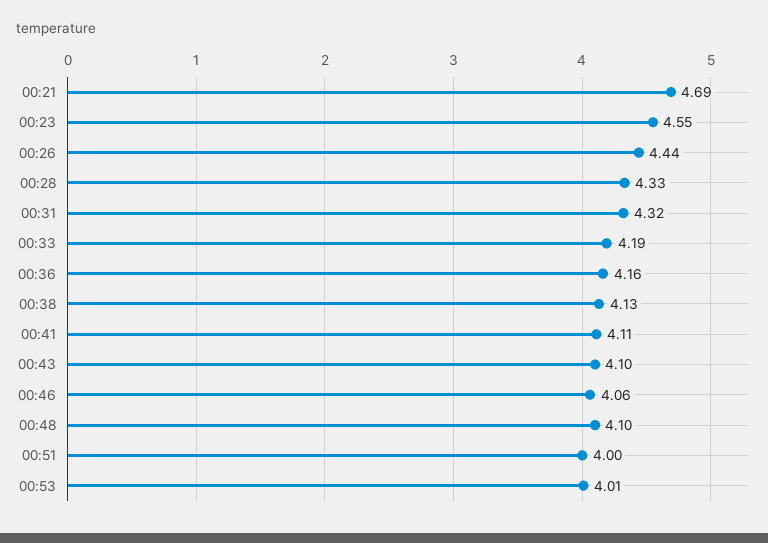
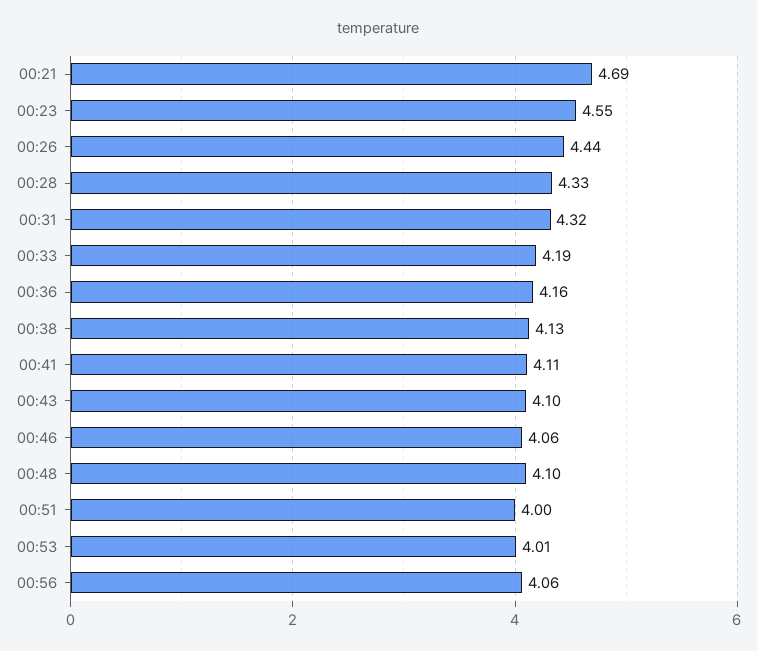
00:56: none -> 4.06

